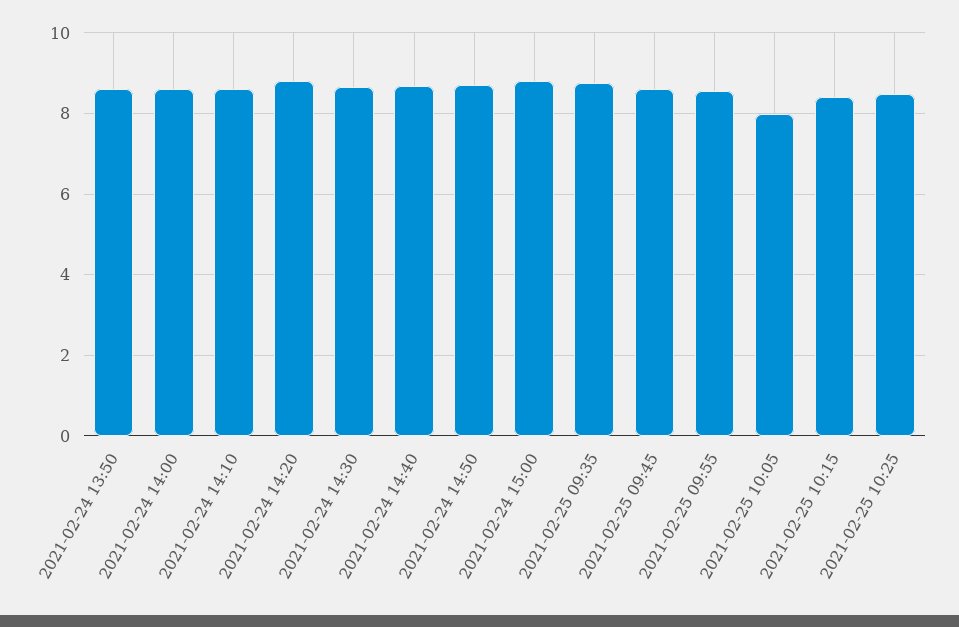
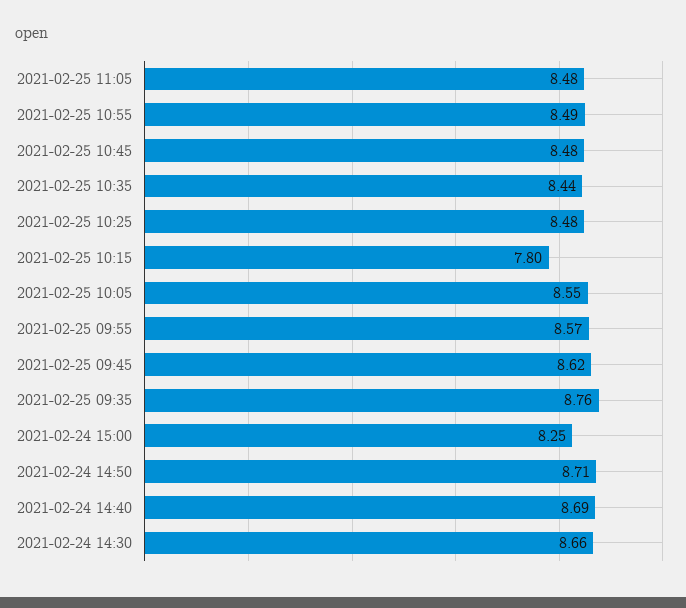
2021-02-24 13:50: 8.6 -> none
2021-02-24 14:00: 8.6 -> none
2021-02-24 14:10: 8.6 -> none
2021-02-24 14:20: 8.8 -> none
2021-02-24 15:00: 8.8 -> 8.25
2021-02-25 10:05: 8 -> 8.55
2021-02-25 10:15: 8.4 -> 7.8
2021-02-25 11:05: none -> 8.48
2021-02-25 10:55: none -> 8.49
2021-02-25 10:45: none -> 8.48
2021-02-25 10:35: none -> 8.44

